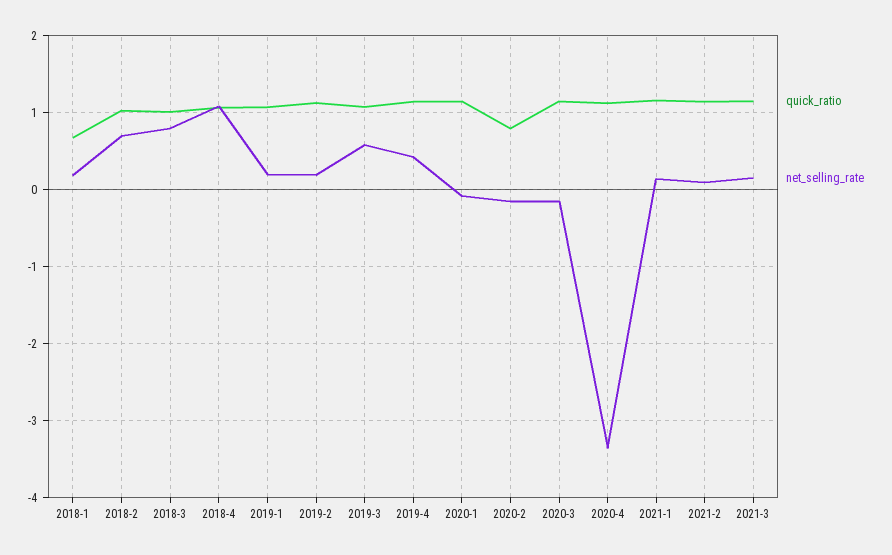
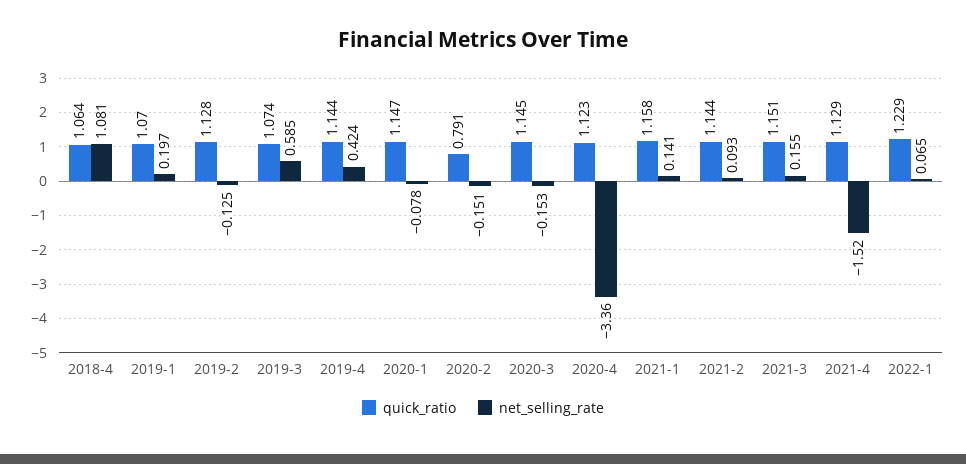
quick_ratio, 2018-1: 0.7 -> none
net_selling_rate, 2018-1: 0.2 -> none
quick_ratio, 2018-2: 1 -> none
net_selling_rate, 2018-2: 0.7 -> none
quick_ratio, 2018-3: 1 -> none
net_selling_rate, 2018-3: 0.8 -> none
net_selling_rate, 2019-2: 0.2 -> -0.125
quick_ratio, 2021-4: none -> 1.129
net_selling_rate, 2021-4: none -> -1.52
quick_ratio, 2022-1: none -> 1.229
net_selling_rate, 2022-1: none -> 0.065

